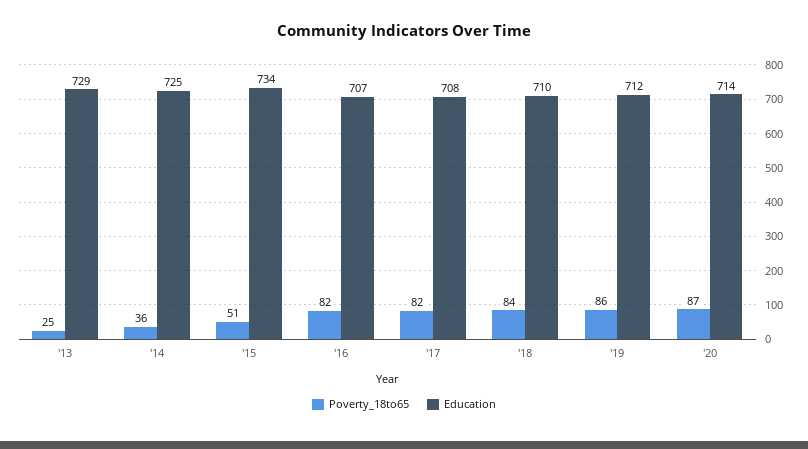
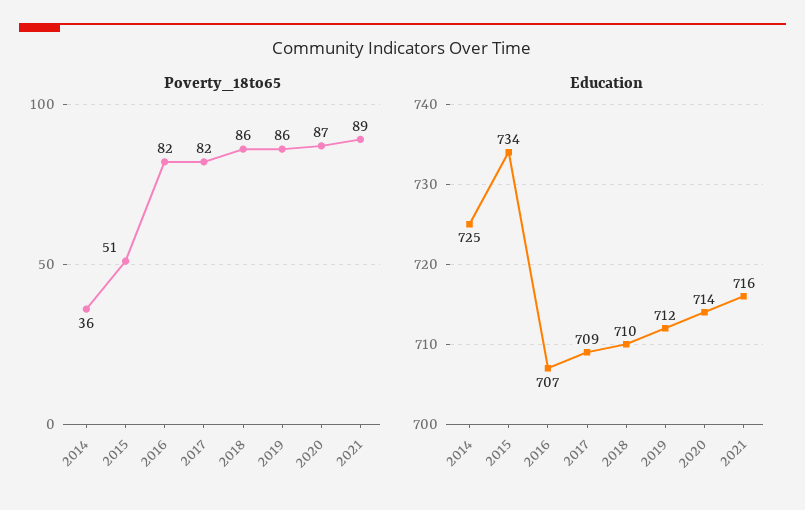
Poverty_18to65, '13: 25 -> none
Education, '13: 729 -> none
Education, '17: 708 -> 709
Poverty_18to65, '18: 84 -> 86
Poverty_18to65, 2021: none -> 89
Education, 2021: none -> 716

